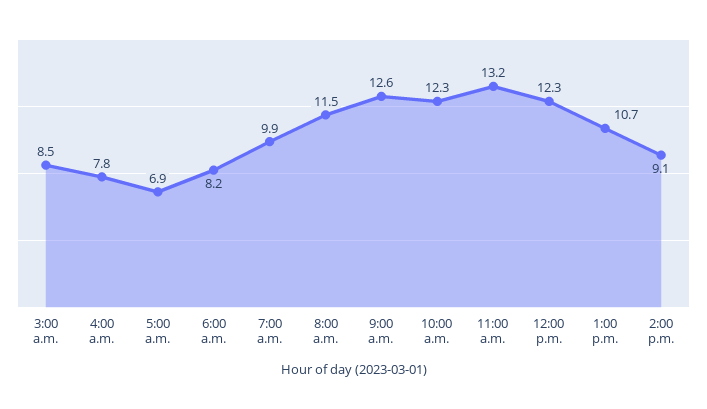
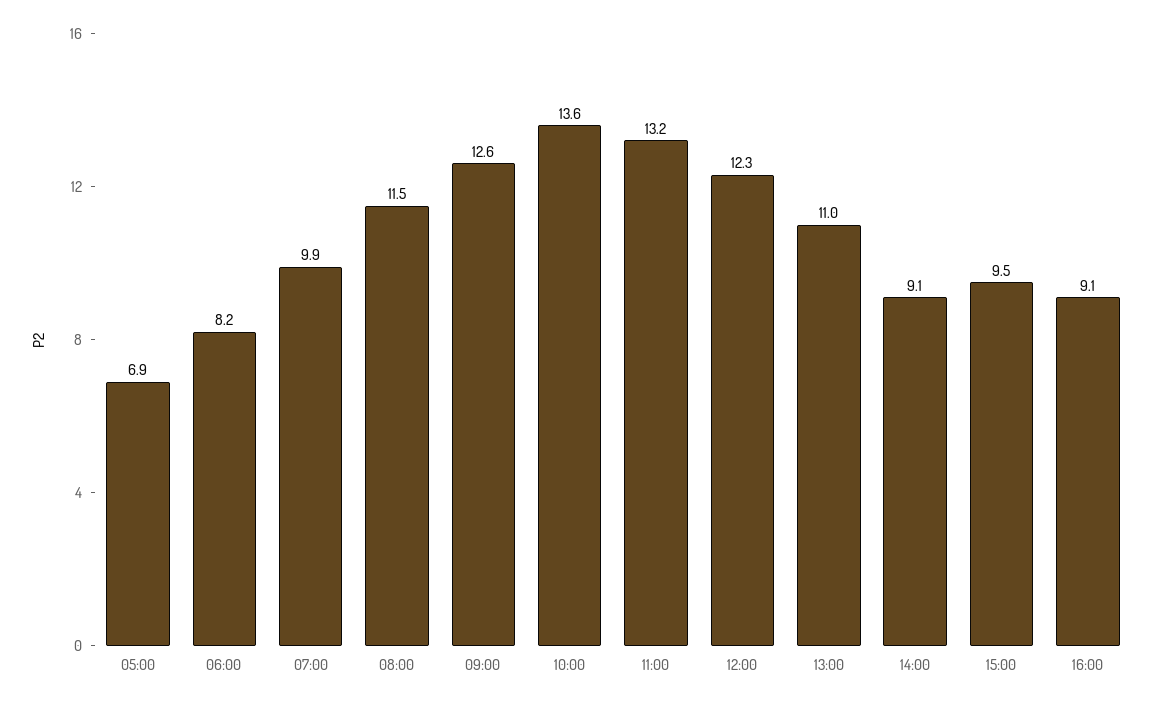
3:00 a.m.: 8.5 -> none
4:00 a.m.: 7.8 -> none
10:00 a.m.: 12.3 -> 13.6
1:00 p.m.: 10.7 -> 11
15:00: none -> 9.5
16:00: none -> 9.1

